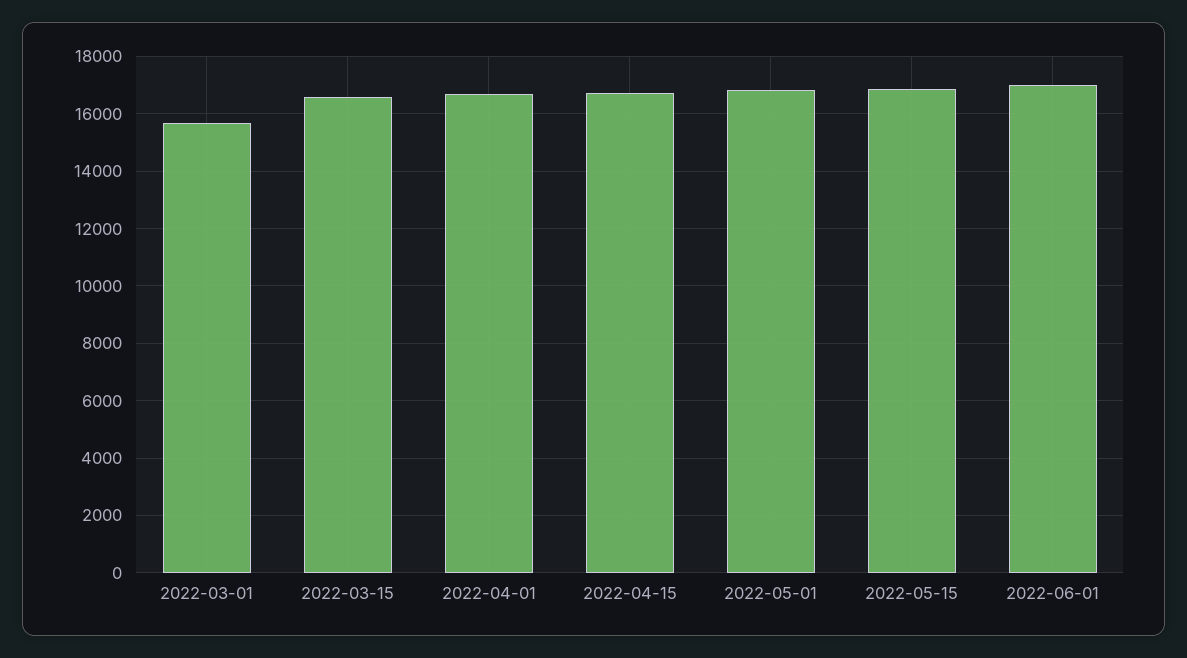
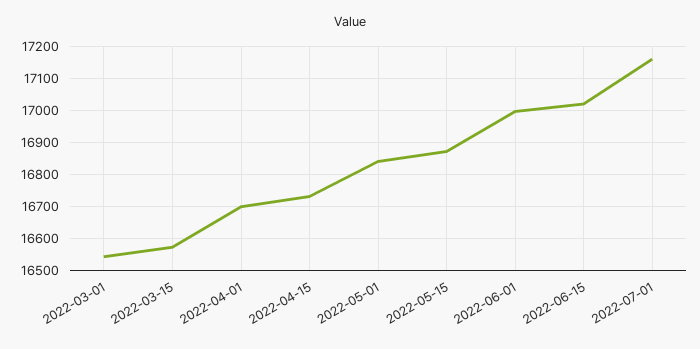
2022-03-01: 15750 -> 16540
2022-06-15: none -> 17020
2022-07-01: none -> 17160

